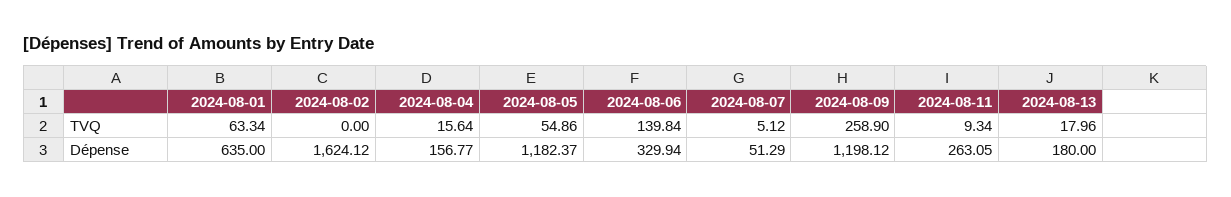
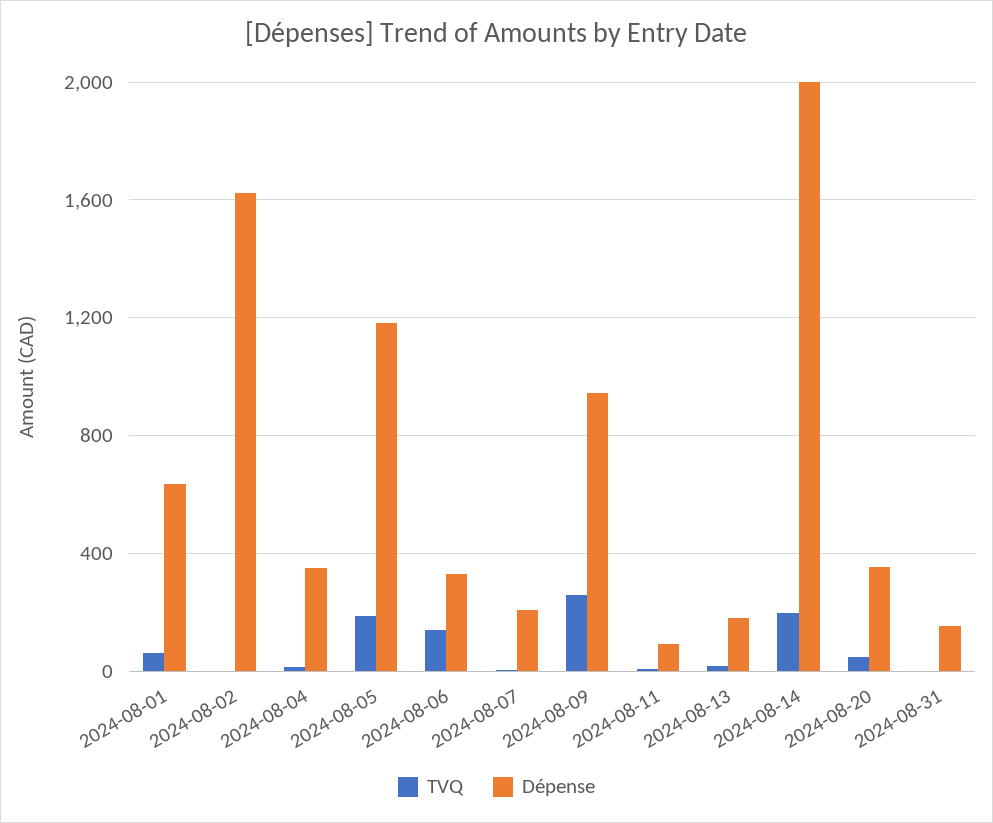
TVQ, 2024-08-05: 54.86 -> 200
Dépense, 2024-08-04: 156.77 -> 350
Dépense, 2024-08-07: 51.29 -> 200
Dépense, 2024-08-09: 1198.12 -> 950
Dépense, 2024-08-11: 263.05 -> 100
TVQ, 2024-08-14: none -> 200
Dépense, 2024-08-14: none -> 2000
TVQ, 2024-08-20: none -> 50
Dépense, 2024-08-20: none -> 350
TVQ, 2024-08-31: none -> 0
Dépense, 2024-08-31: none -> 150

